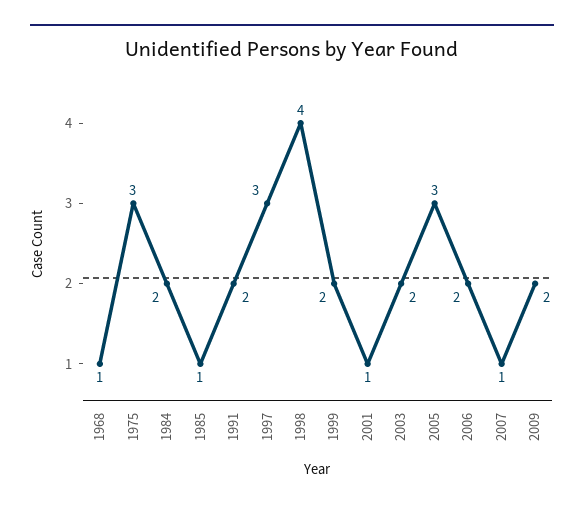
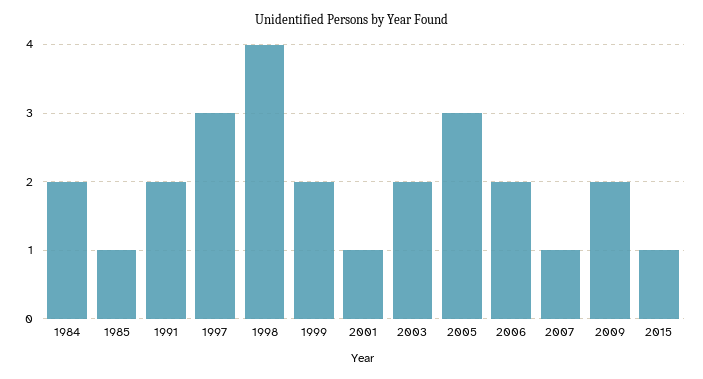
1968: 1 -> none
1975: 3 -> none
2015: none -> 1

